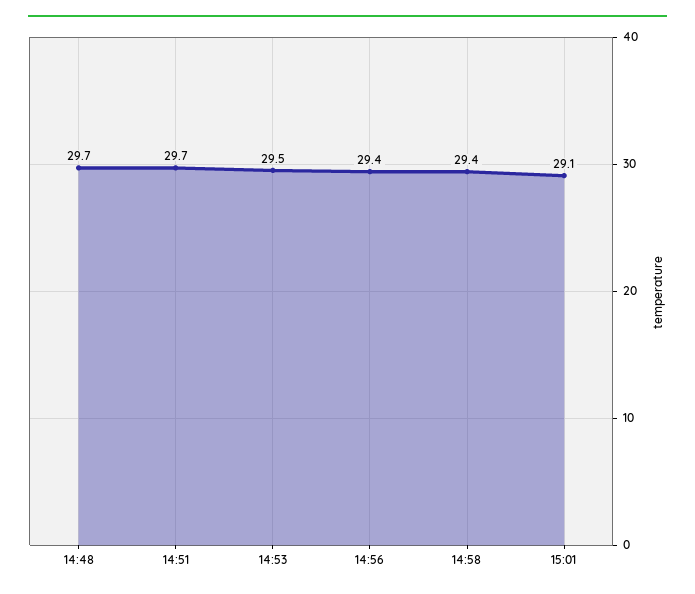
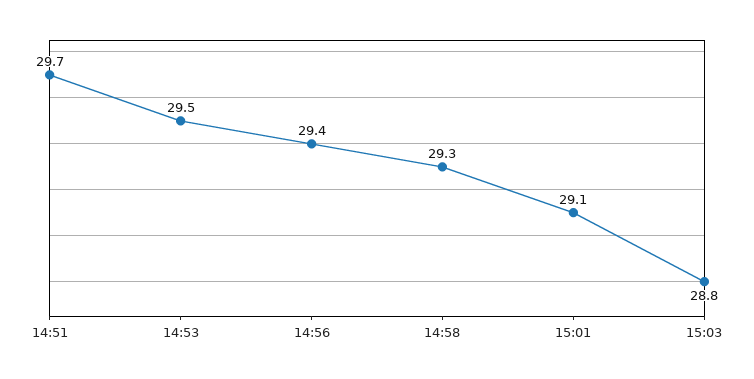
14:48: 29.7 -> none
14:58: 29.4 -> 29.3
15:03: none -> 28.8

